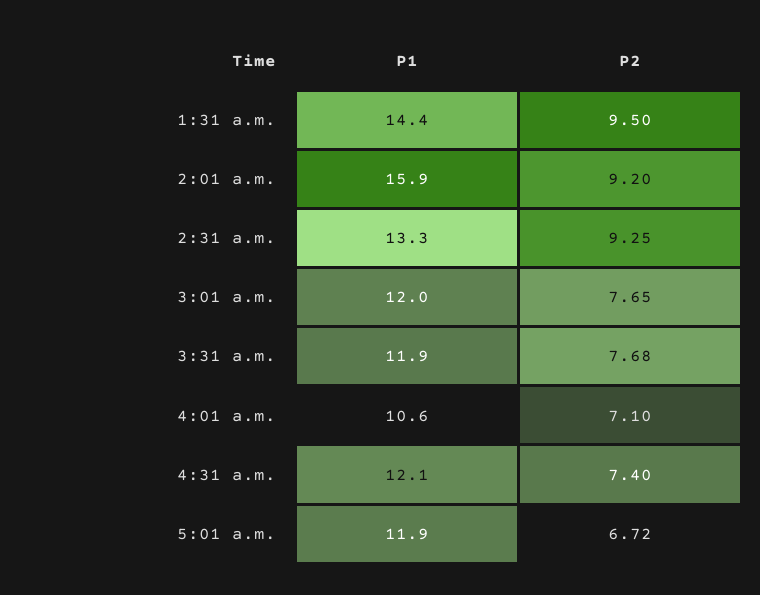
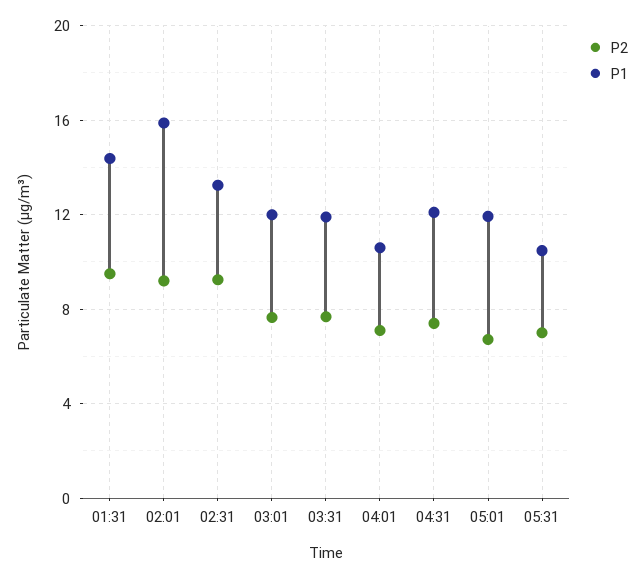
P2, 05:31: none -> 7
P1, 05:31: none -> 10.5

